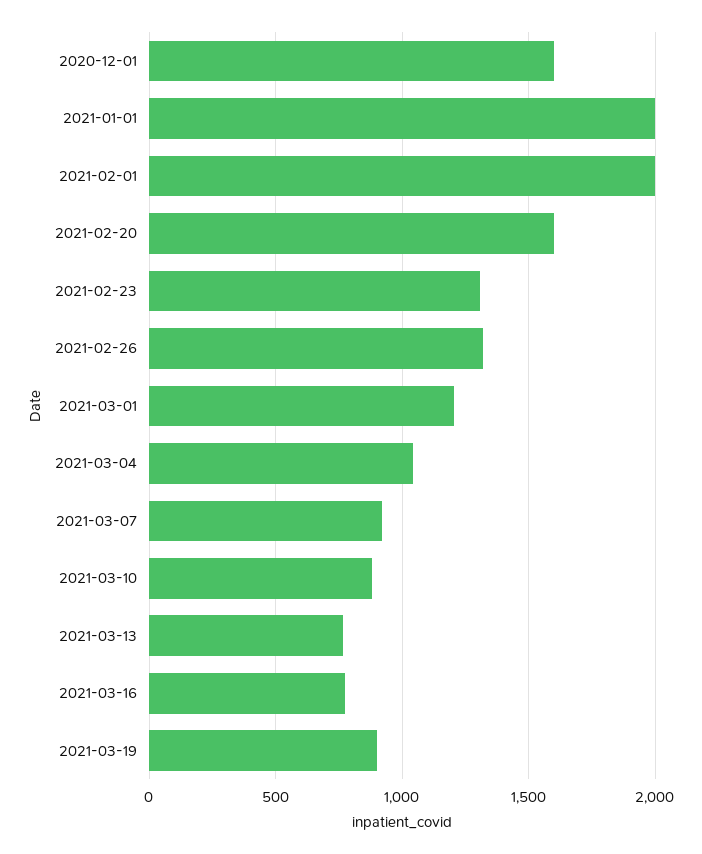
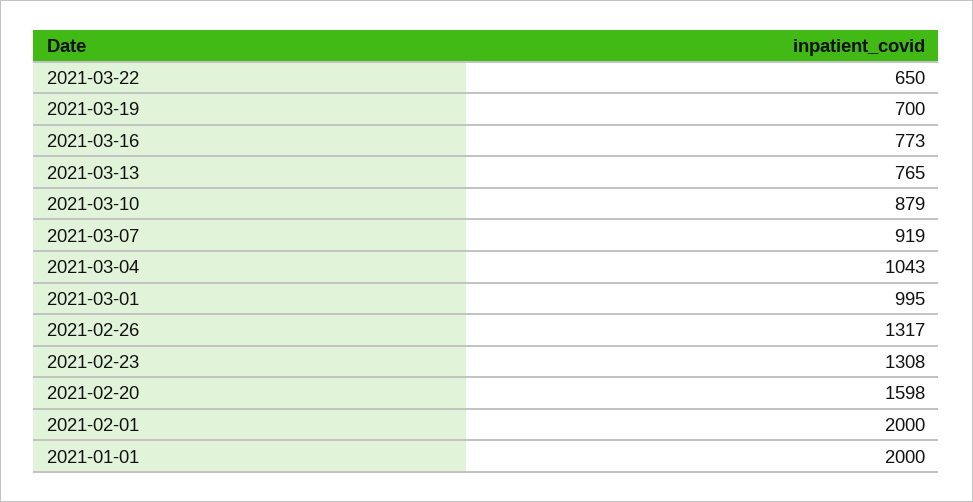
2020-12-01: 1600 -> none
2021-03-01: 1200 -> 995
2021-03-19: 900 -> 700
2021-03-22: none -> 650

